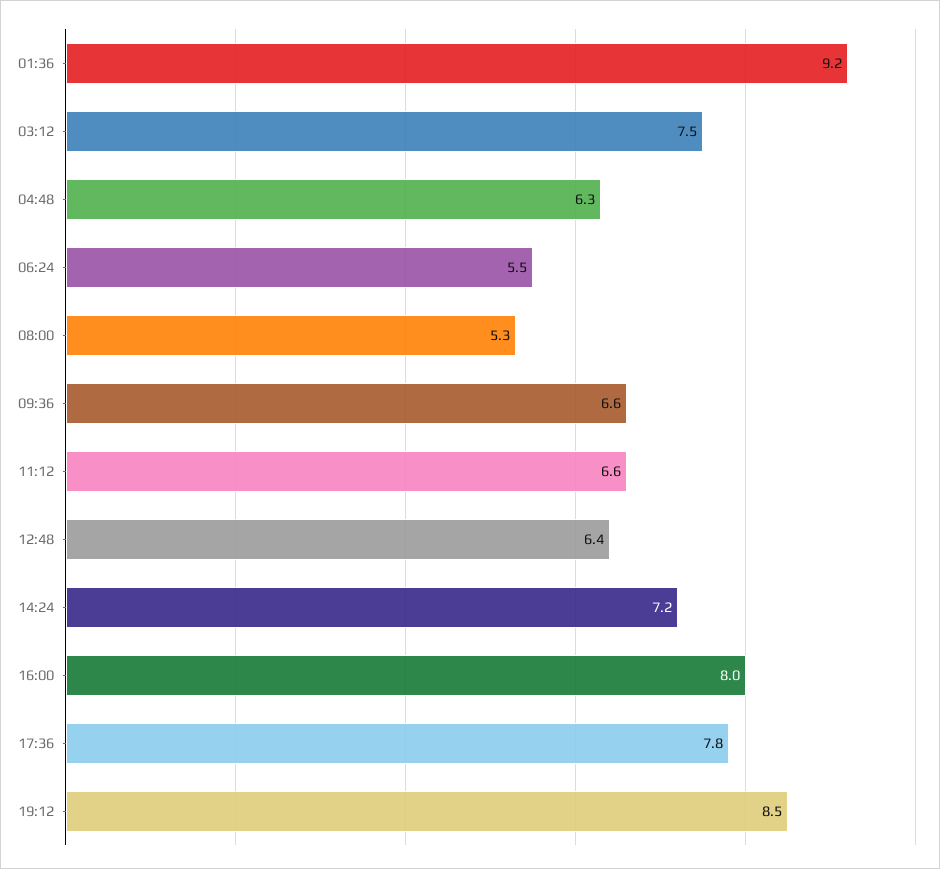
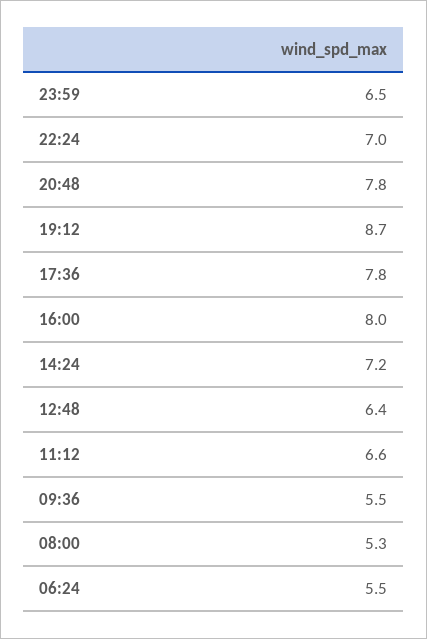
01:36: 9.2 -> none
03:12: 7.5 -> none
04:48: 6.3 -> none
09:36: 6.6 -> 5.5
19:12: 8.5 -> 8.7
23:59: none -> 6.5
22:24: none -> 7
20:48: none -> 7.8

